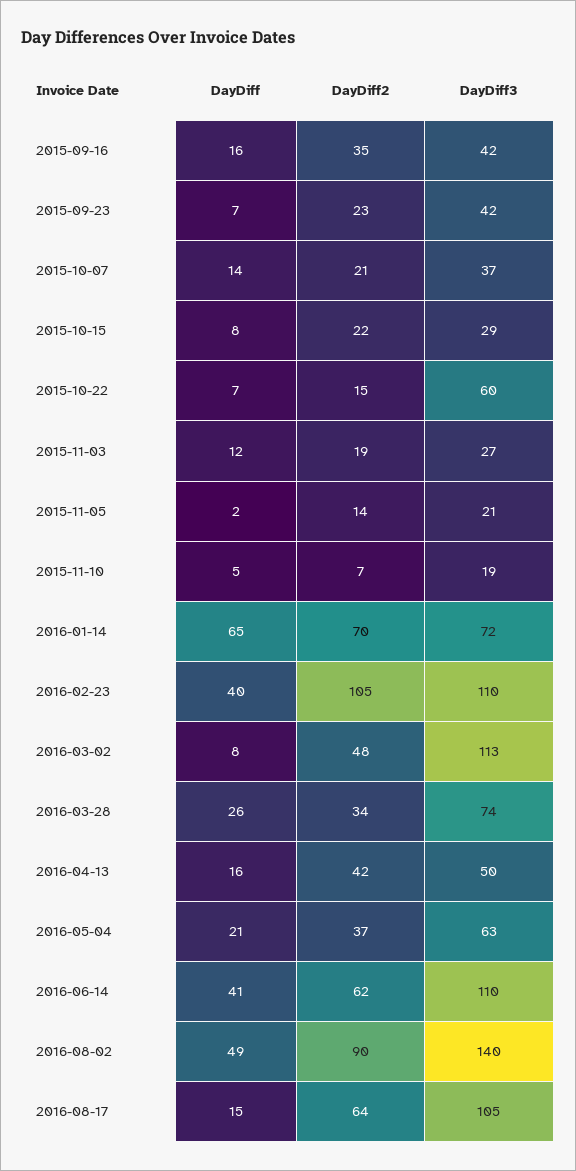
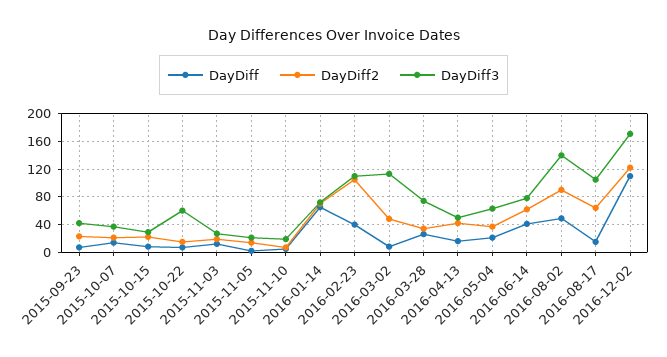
DayDiff, 2015-09-16: 16 -> none
DayDiff2, 2015-09-16: 35 -> none
DayDiff3, 2015-09-16: 42 -> none
DayDiff3, 2016-06-14: 110 -> 80
DayDiff, 2016-12-02: none -> 110
DayDiff2, 2016-12-02: none -> 120
DayDiff3, 2016-12-02: none -> 170

